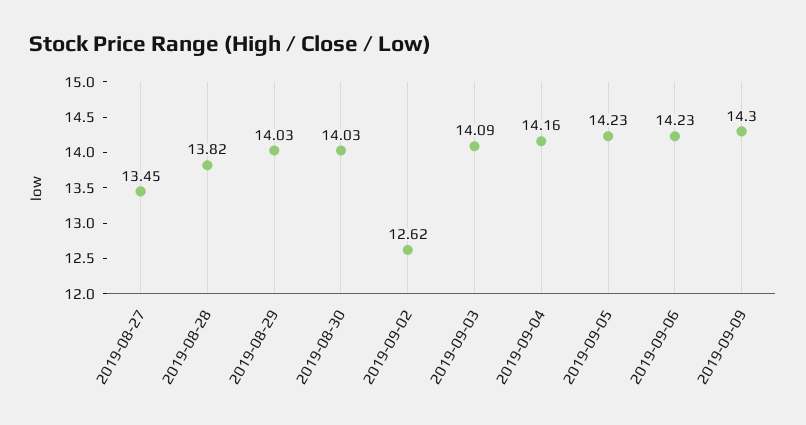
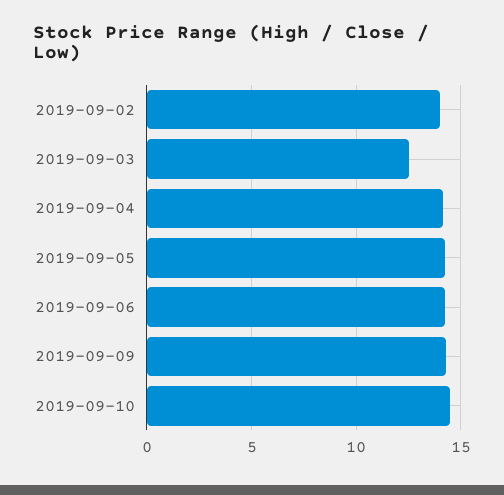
2019-08-27: 13.45 -> none
2019-08-28: 13.82 -> none
2019-08-29: 14.03 -> none
2019-08-30: 14.03 -> none
2019-09-02: 12.62 -> 14
2019-09-03: 14.09 -> 12.5
2019-09-10: none -> 14.5

